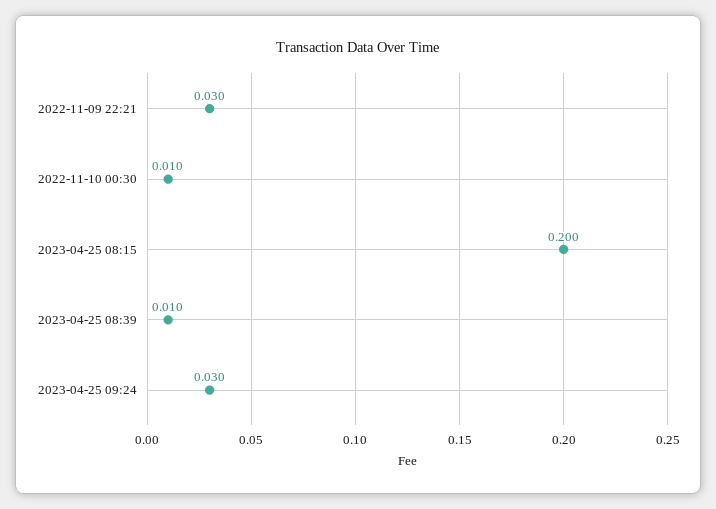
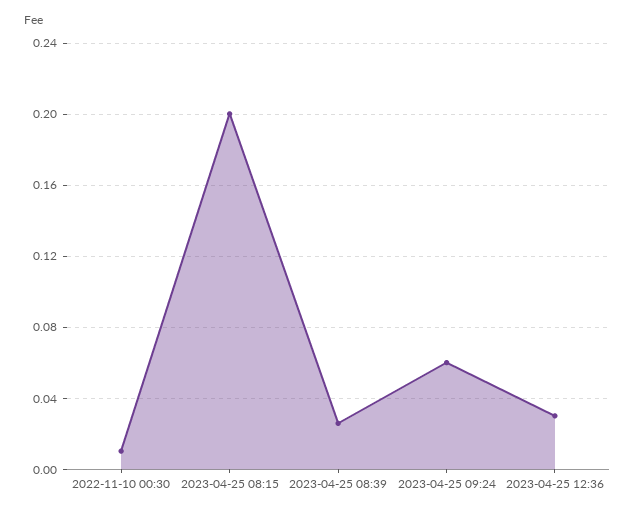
2022-11-09 22:21: 0.03 -> none
2023-04-25 08:39: 0.01 -> 0.025
2023-04-25 09:24: 0.03 -> 0.06
2023-04-25 12:36: none -> 0.03

